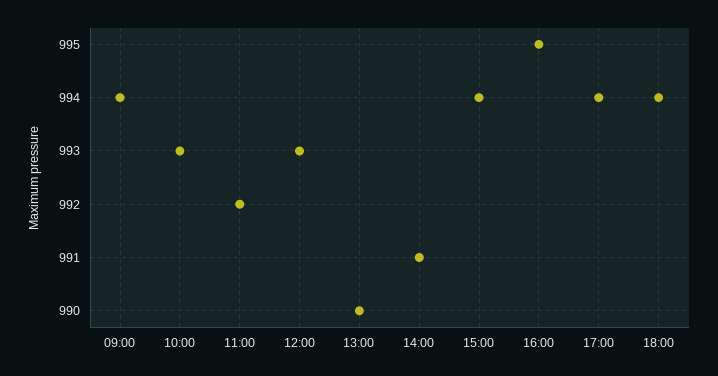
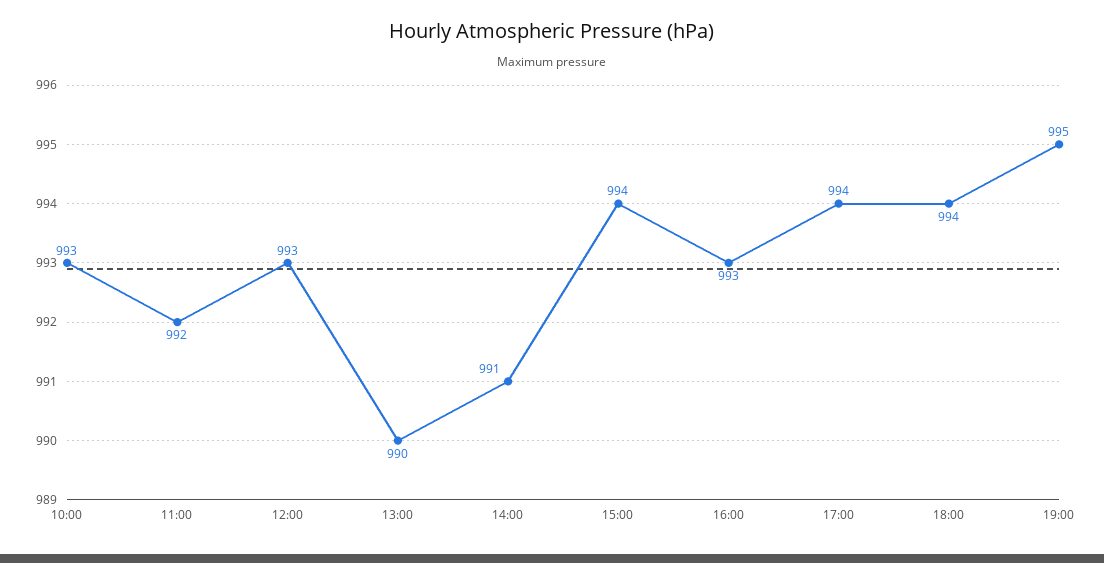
09:00: 994 -> none
16:00: 995 -> 993
19:00: none -> 995

